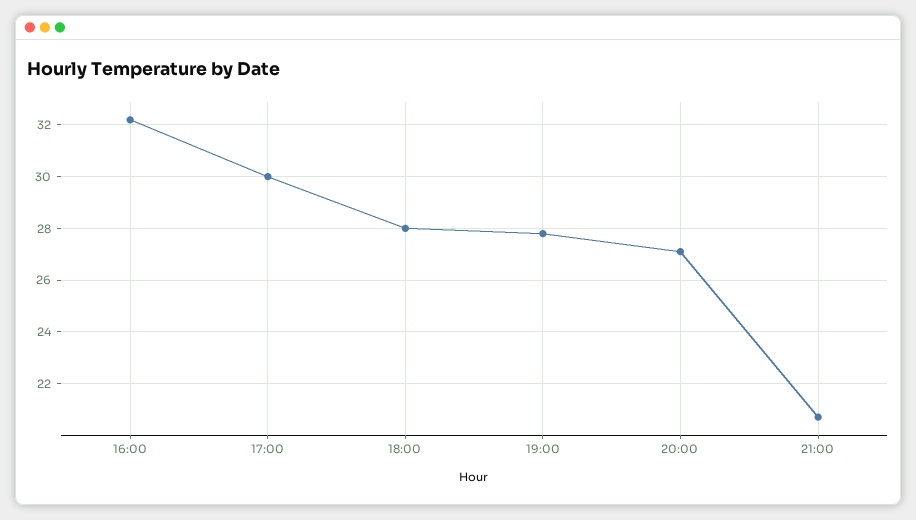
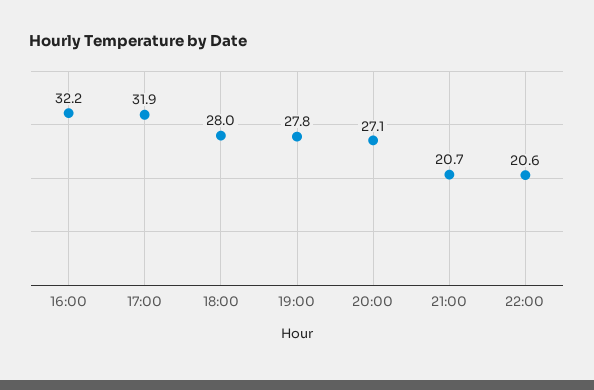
17:00: 30 -> 31.9
22:00: none -> 20.6

